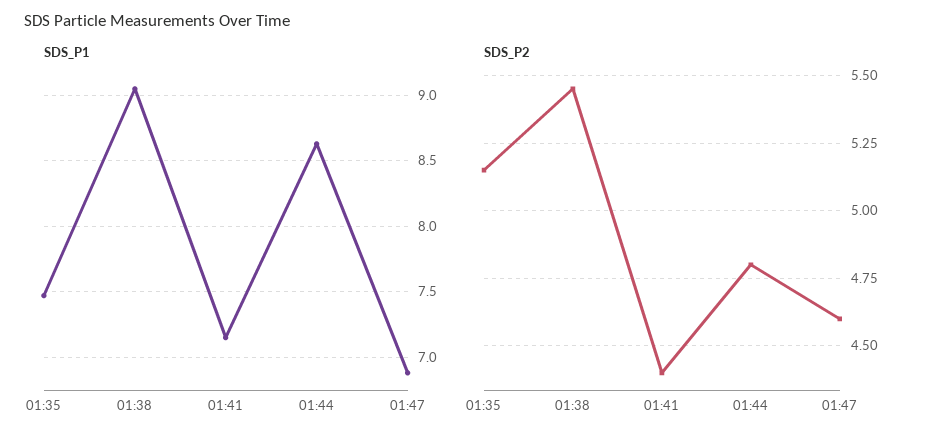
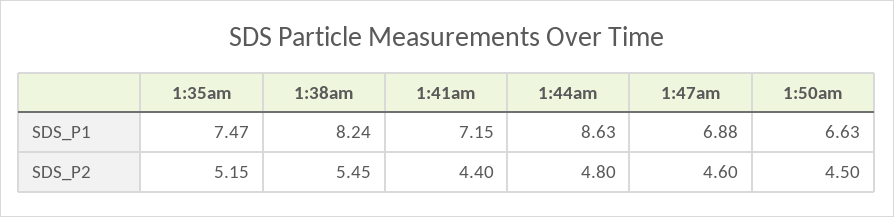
SDS_P1, 01:38: 9.05 -> 8.24
SDS_P1, 1:50am: none -> 6.63
SDS_P2, 1:50am: none -> 4.5

